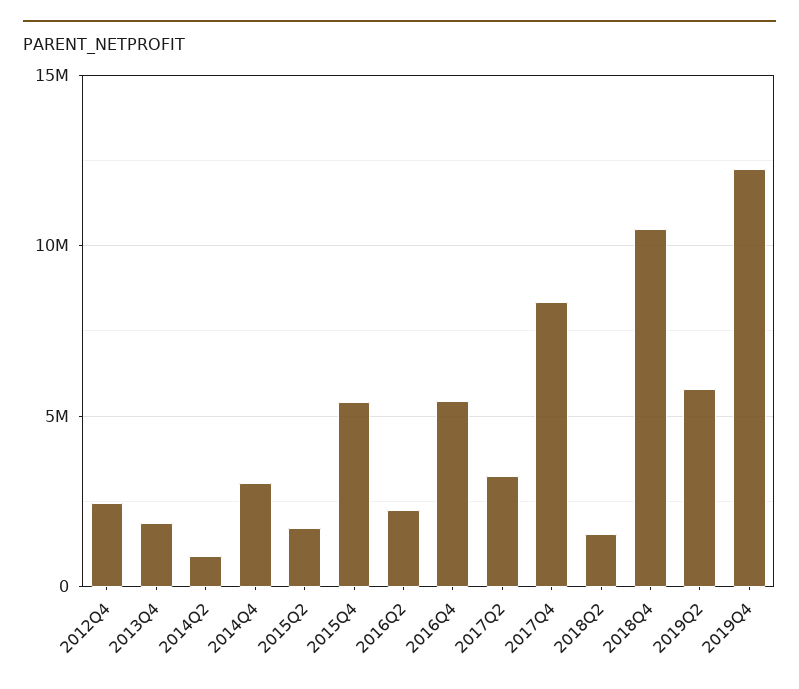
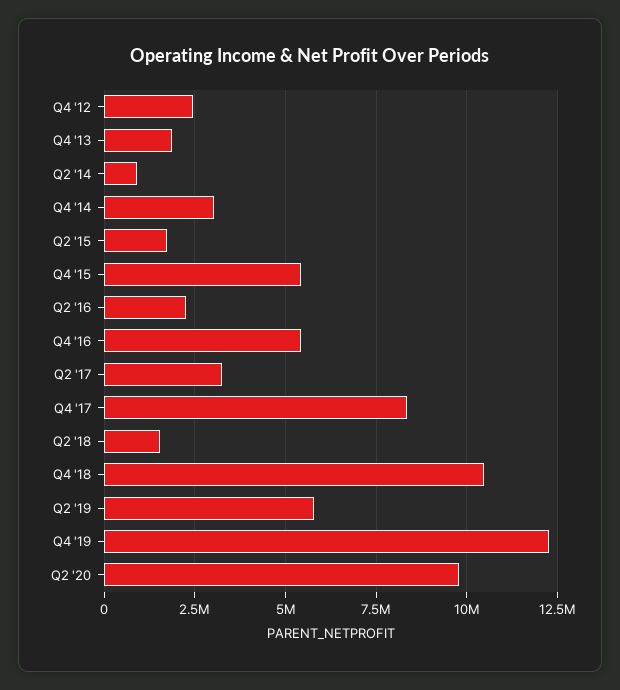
Q2 '20: none -> 9750000

